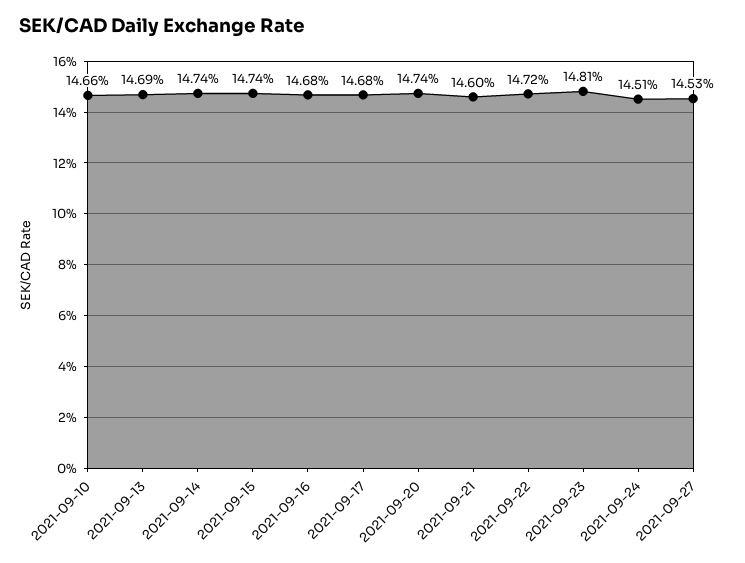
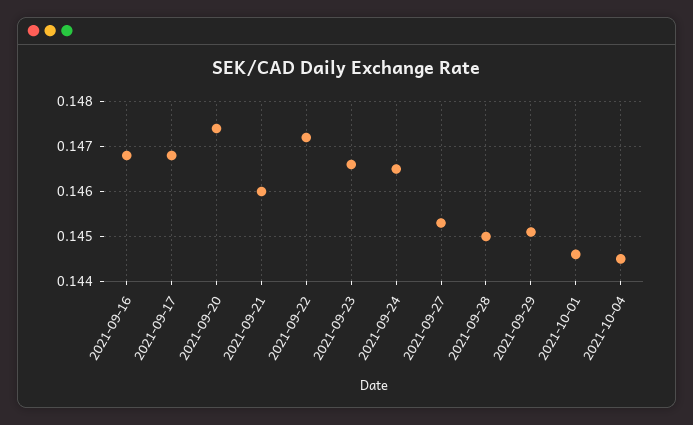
2021-09-10: 0.1466 -> none
2021-09-13: 0.1469 -> none
2021-09-14: 0.1474 -> none
2021-09-15: 0.1474 -> none
2021-09-23: 0.1481 -> 0.1465
2021-09-24: 0.1451 -> 0.1465
2021-09-28: none -> 0.145
2021-09-29: none -> 0.145
2021-10-01: none -> 0.1445
2021-10-04: none -> 0.1445

